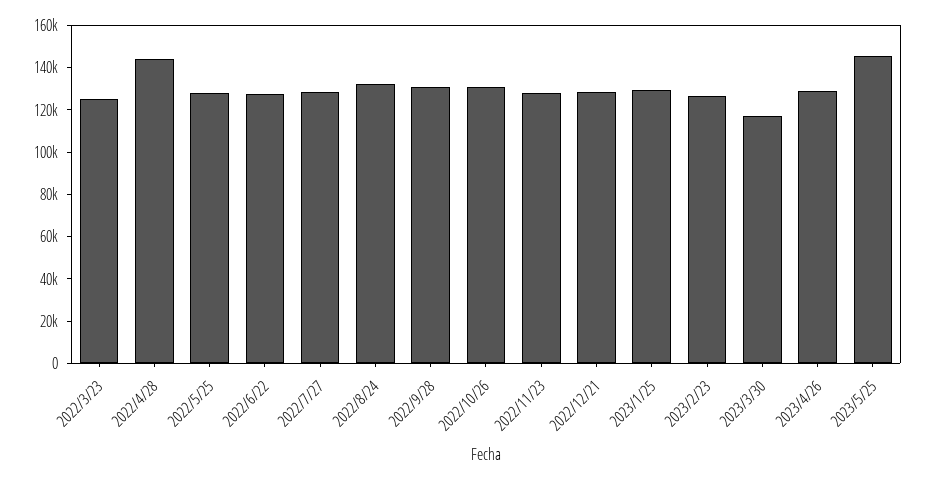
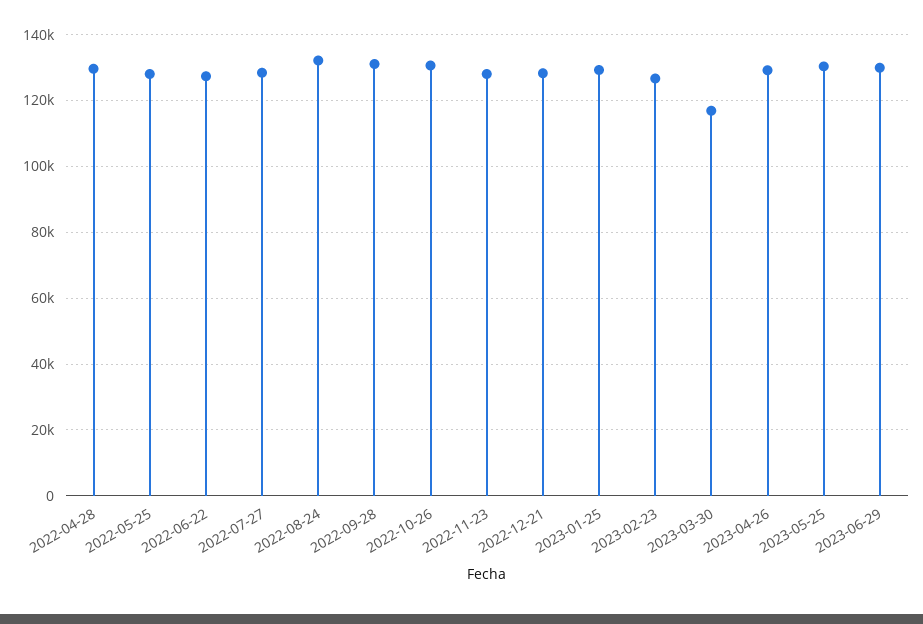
2022/3/23: 125000 -> none
2022/4/28: 145000 -> 130000
2023/5/25: 145000 -> 130000
2023-06-29: none -> 130000

